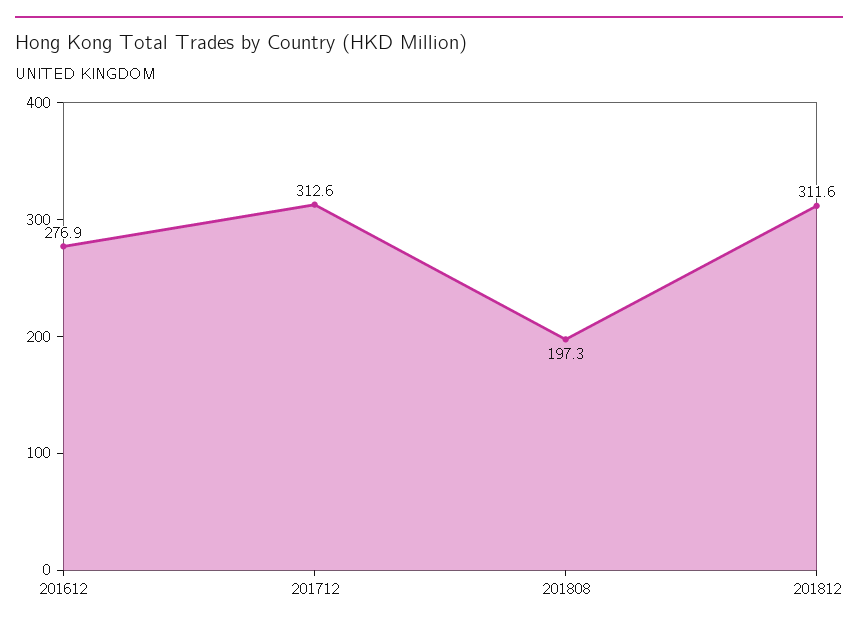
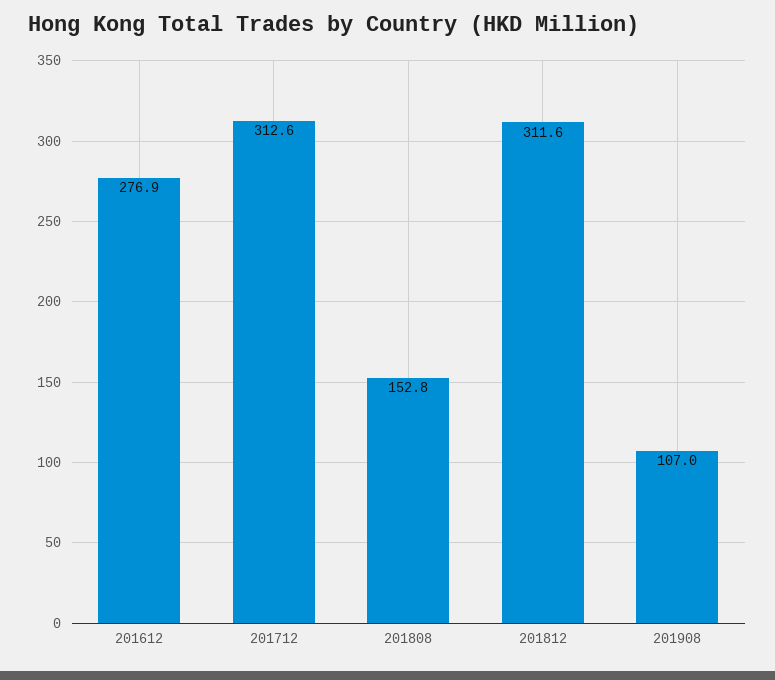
201808: 197.3 -> 152.8
201908: none -> 107

